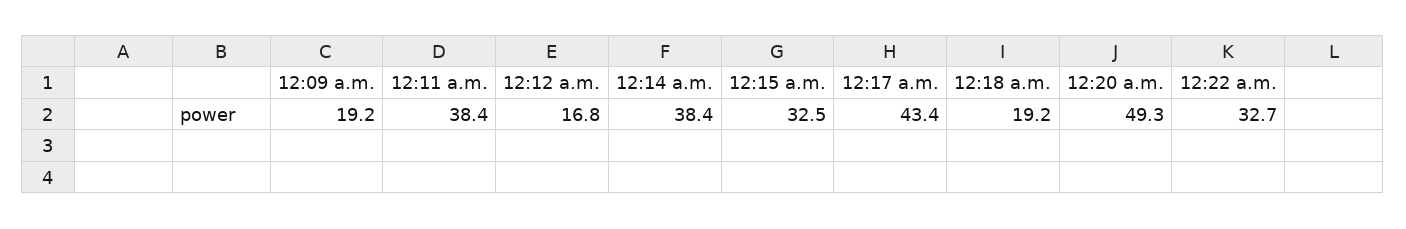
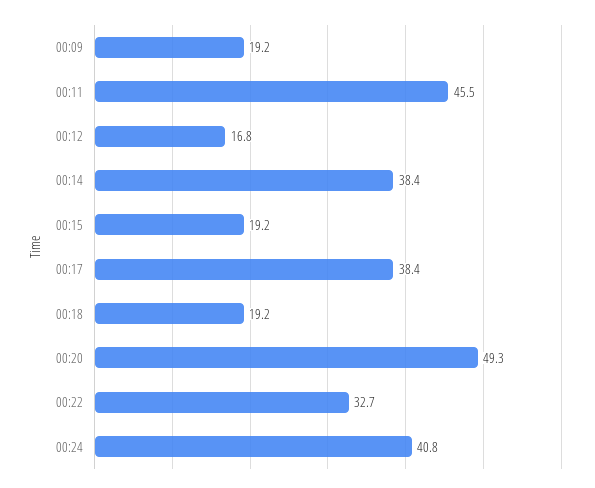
12:11 a.m.: 38.4 -> 45.5
12:15 a.m.: 32.5 -> 19.2
12:17 a.m.: 43.4 -> 38.4
00:24: none -> 40.8

